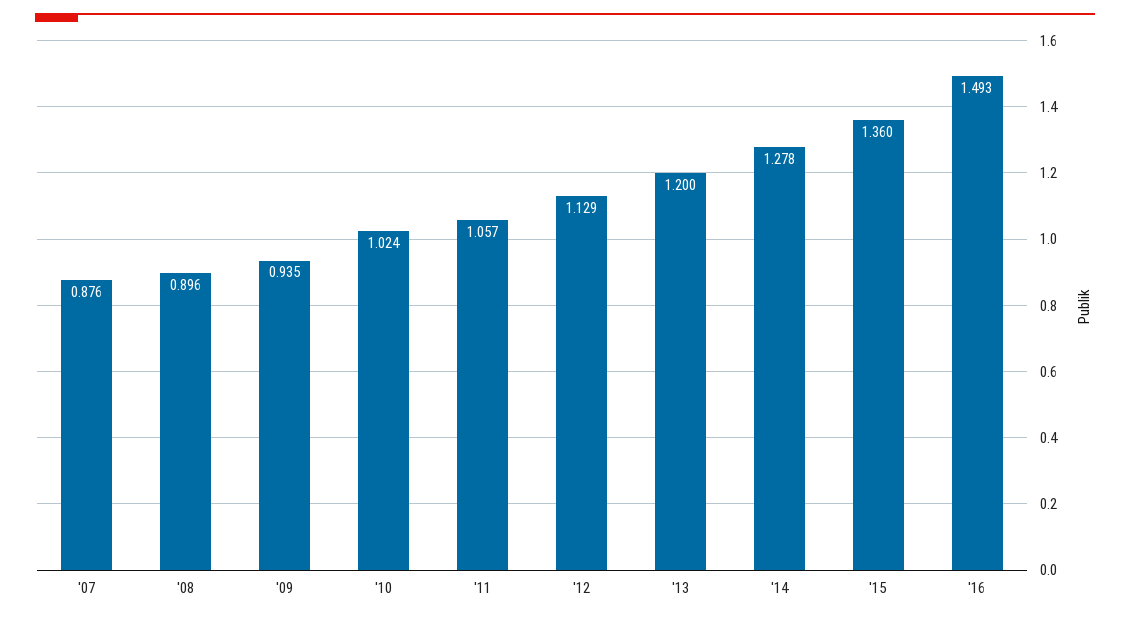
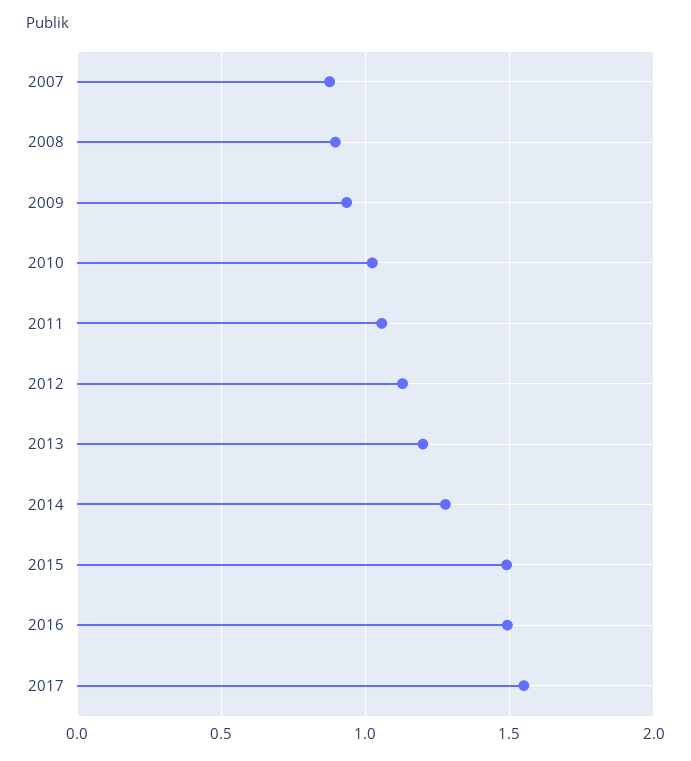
'15: 1.36 -> 1.5
2017: none -> 1.55

